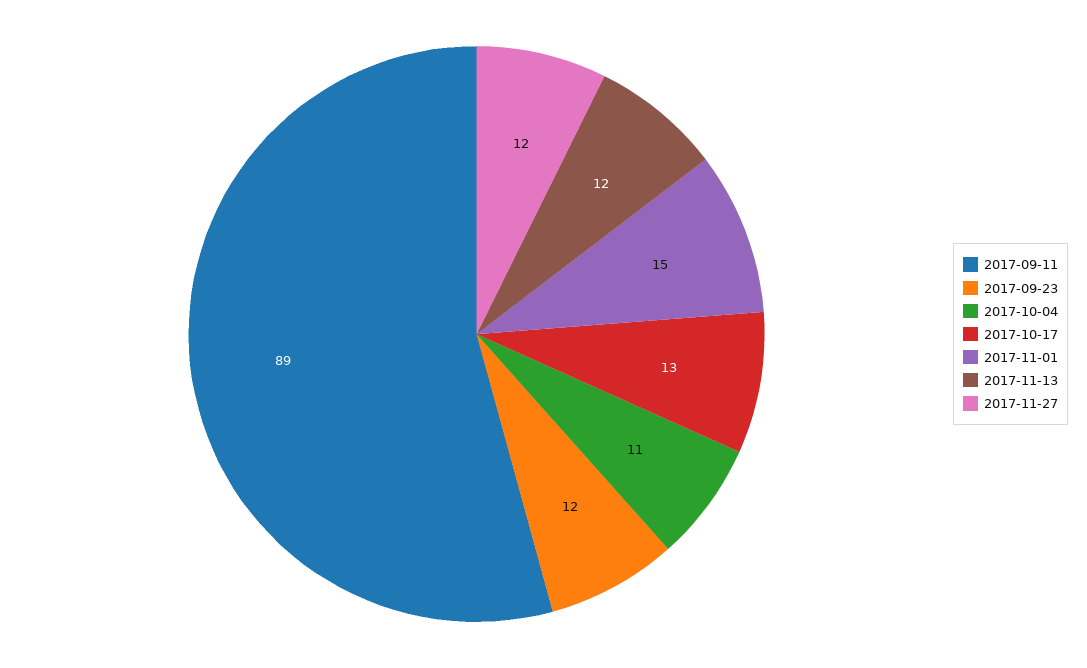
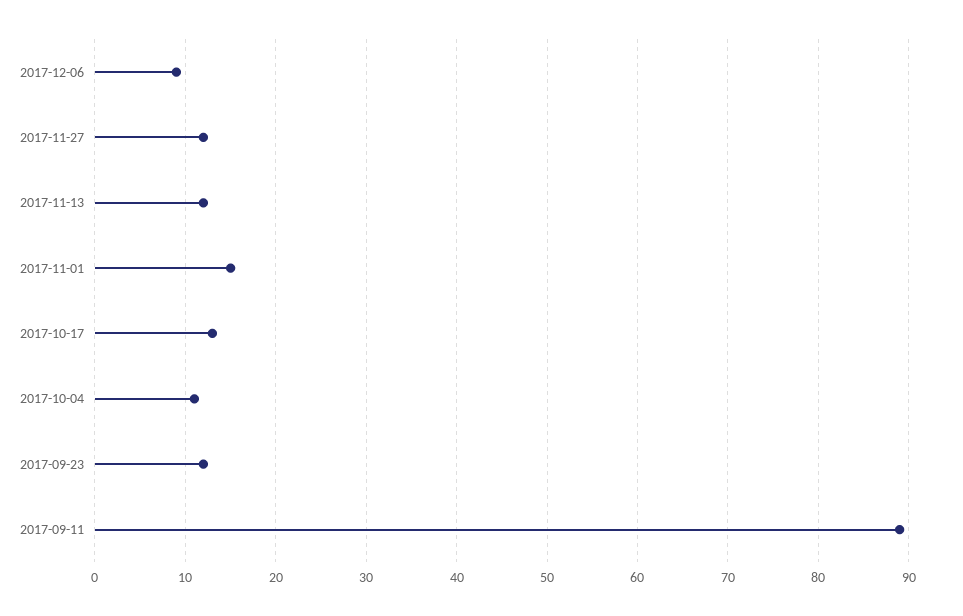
2017-12-06: none -> 9

